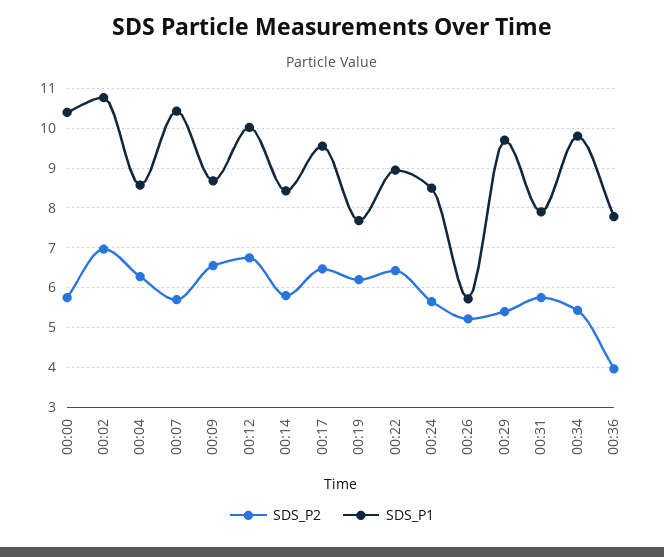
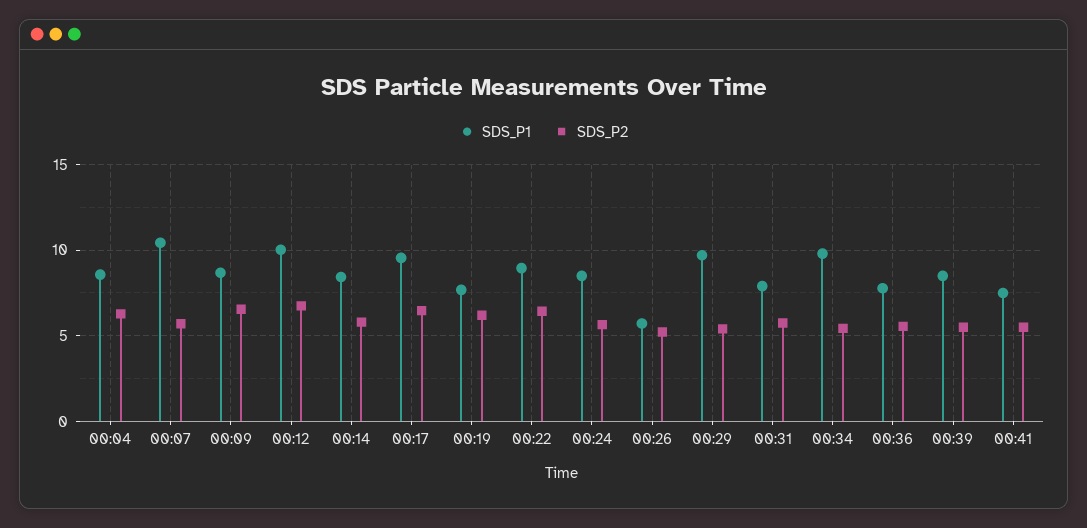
SDS_P2, 00:00: 5.8 -> none
SDS_P1, 00:00: 10.4 -> none
SDS_P2, 00:02: 7 -> none
SDS_P1, 00:02: 10.8 -> none
SDS_P2, 00:36: 4 -> 5.5
SDS_P1, 00:39: none -> 8.5
SDS_P2, 00:39: none -> 5.5
SDS_P1, 00:41: none -> 7.5
SDS_P2, 00:41: none -> 5.5

